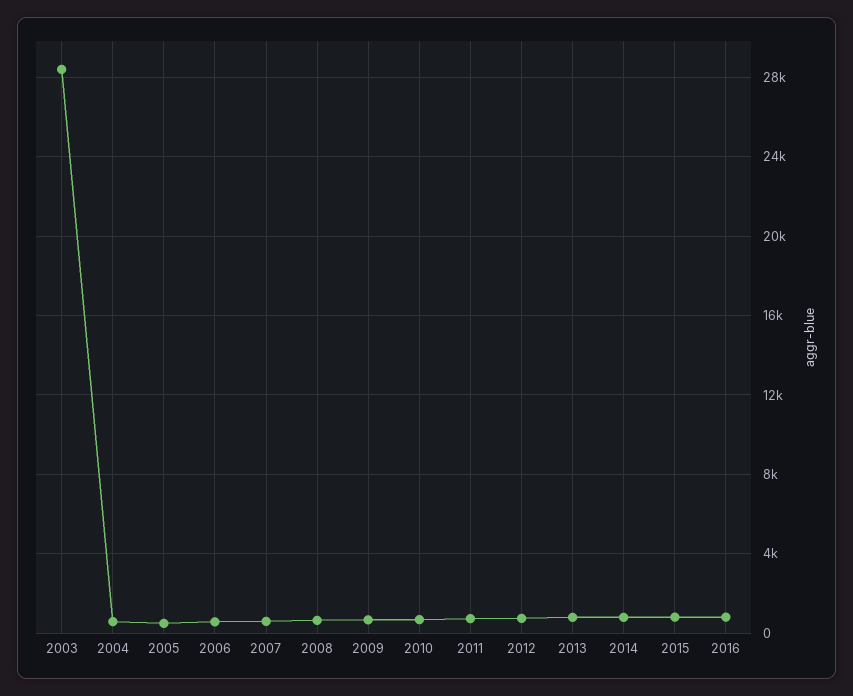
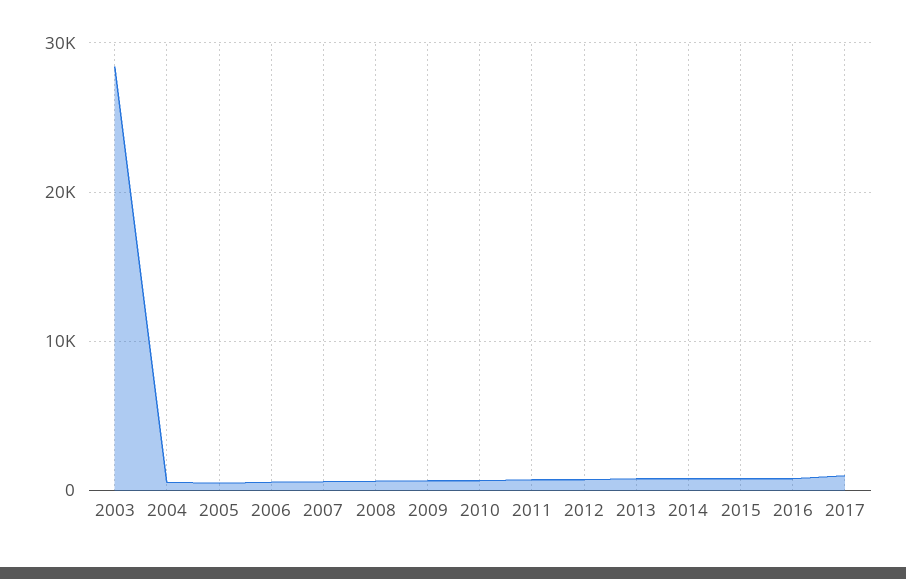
2017: none -> 1000

